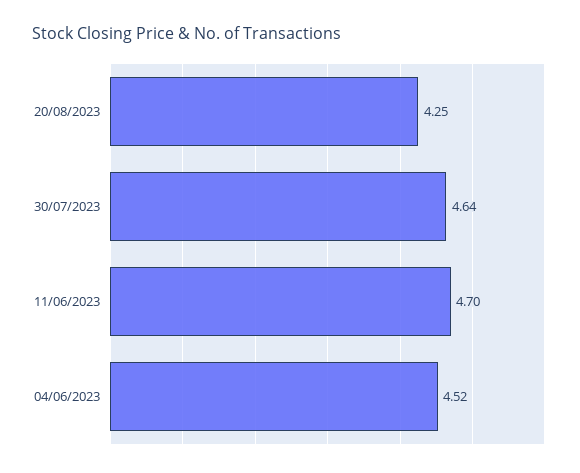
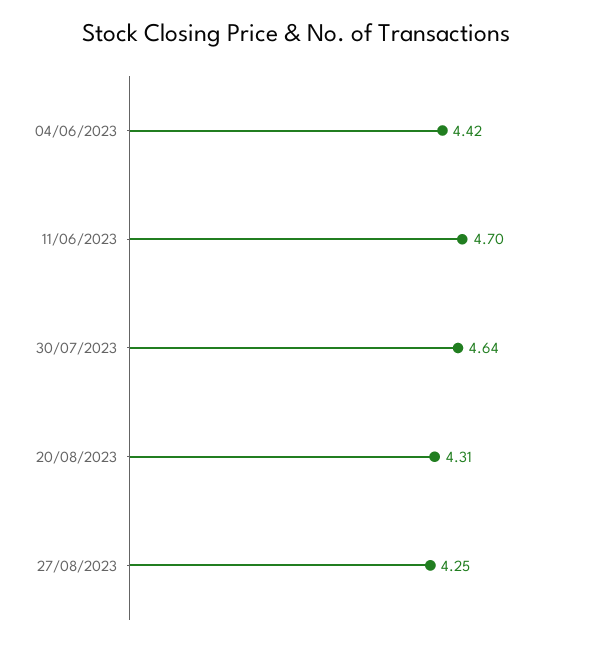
20/08/2023: 4.25 -> 4.31
04/06/2023: 4.52 -> 4.42
27/08/2023: none -> 4.25

